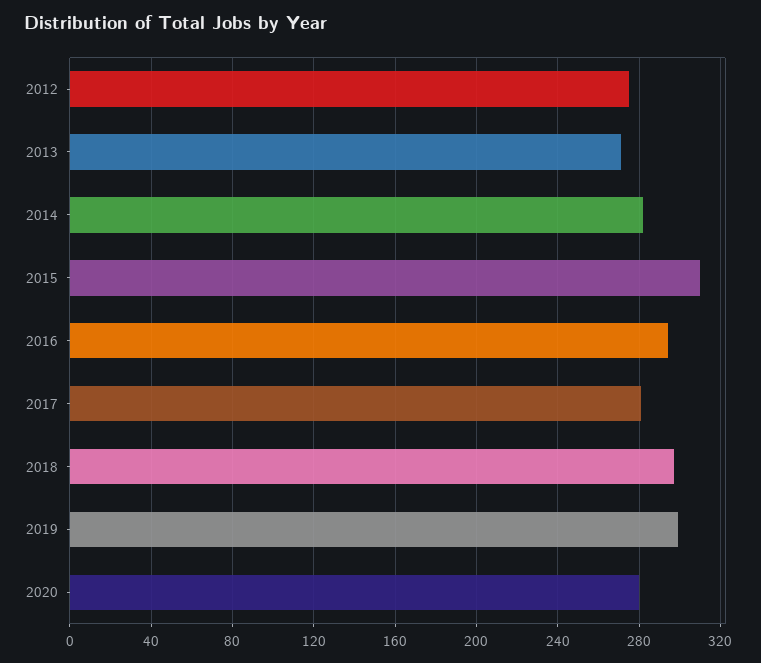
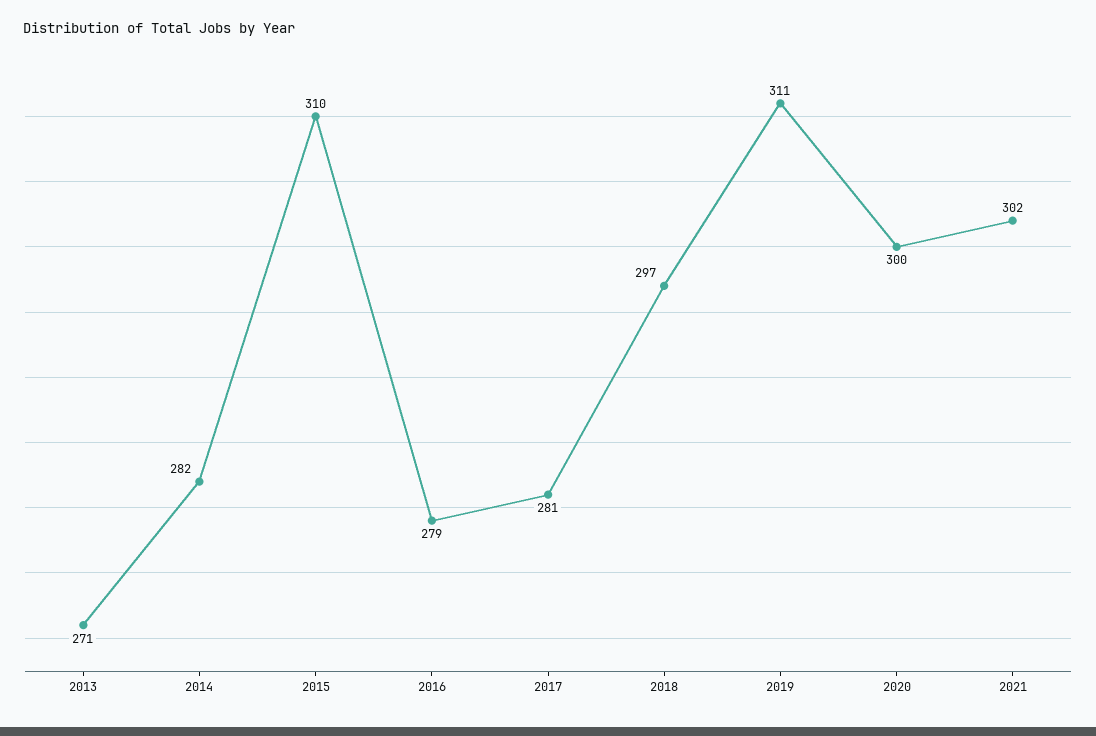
2012: 275 -> none
2016: 295 -> 279
2019: 300 -> 311
2020: 280 -> 300
2021: none -> 302

